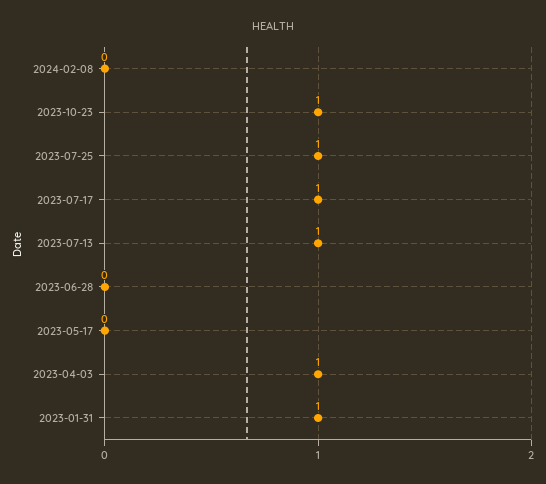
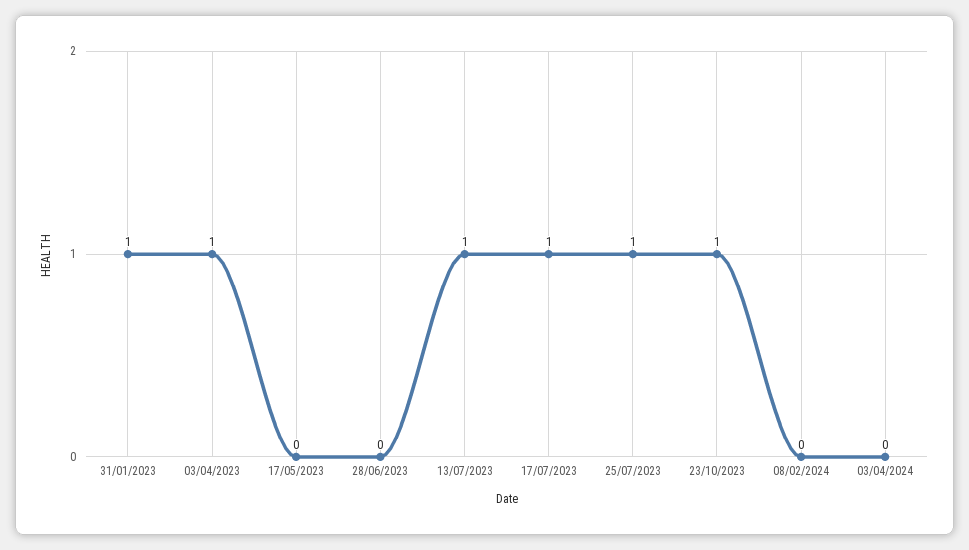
03/04/2024: none -> 0

